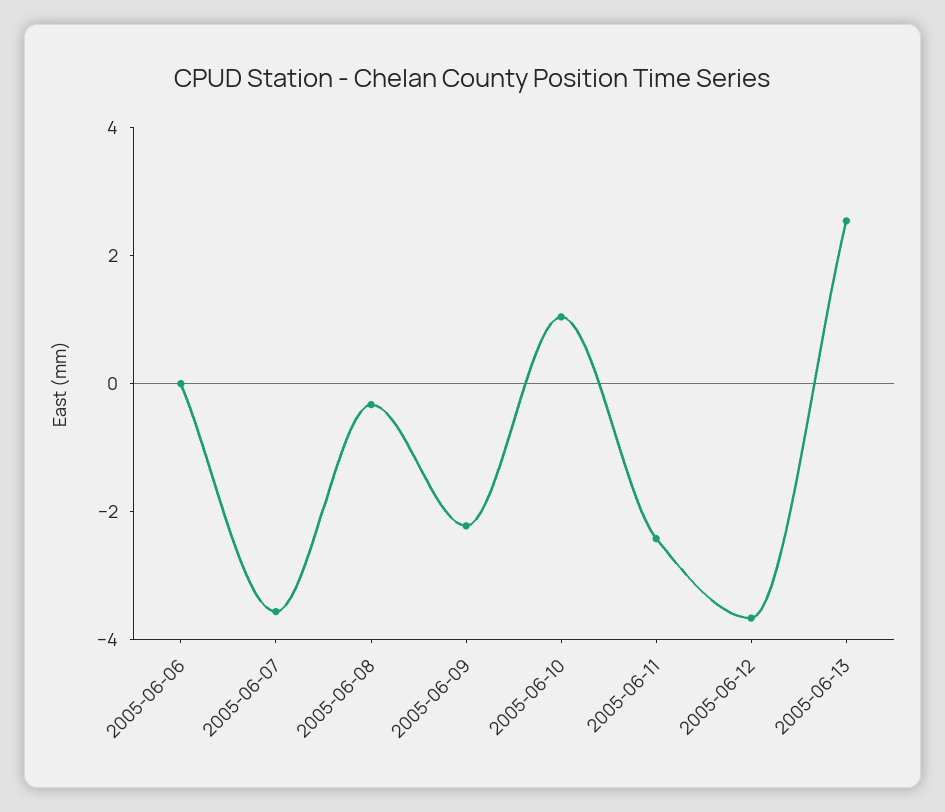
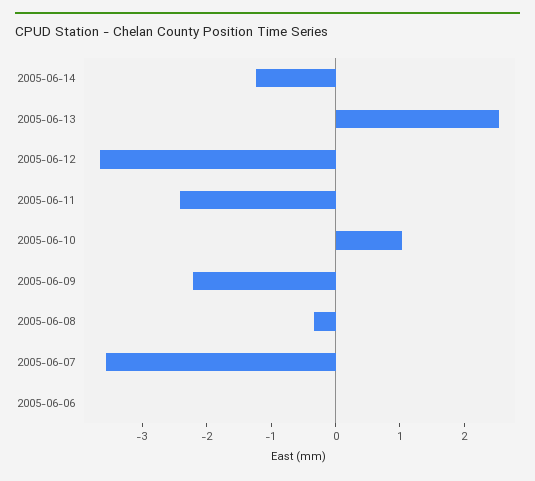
2005-06-14: none -> -1.2

